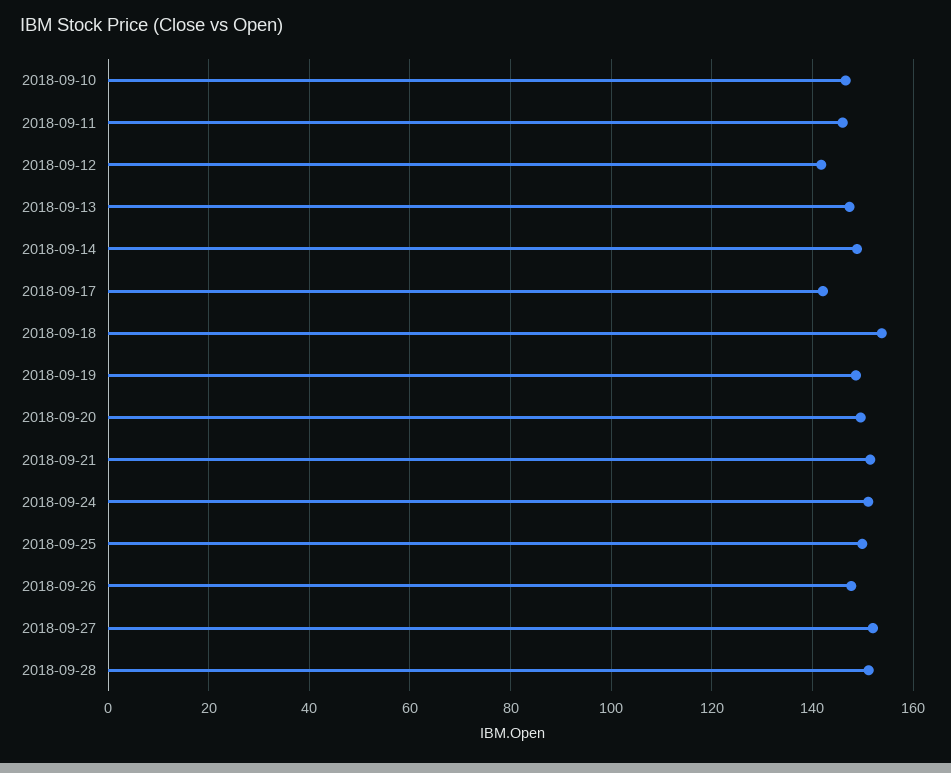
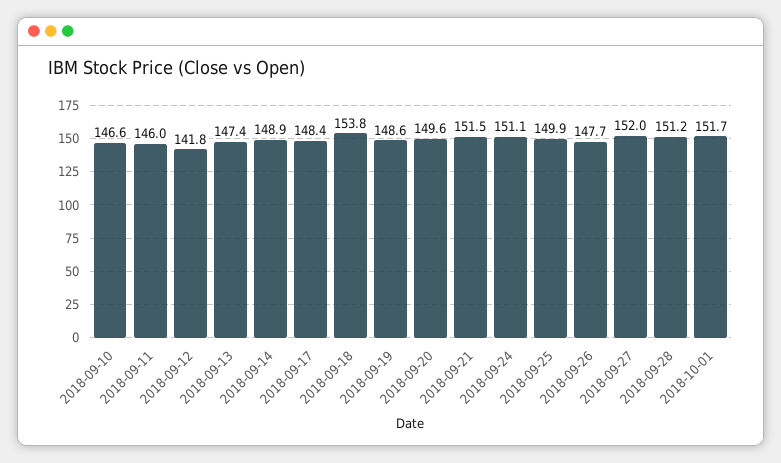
2018-09-17: 142 -> 148.4
2018-10-01: none -> 151.7

